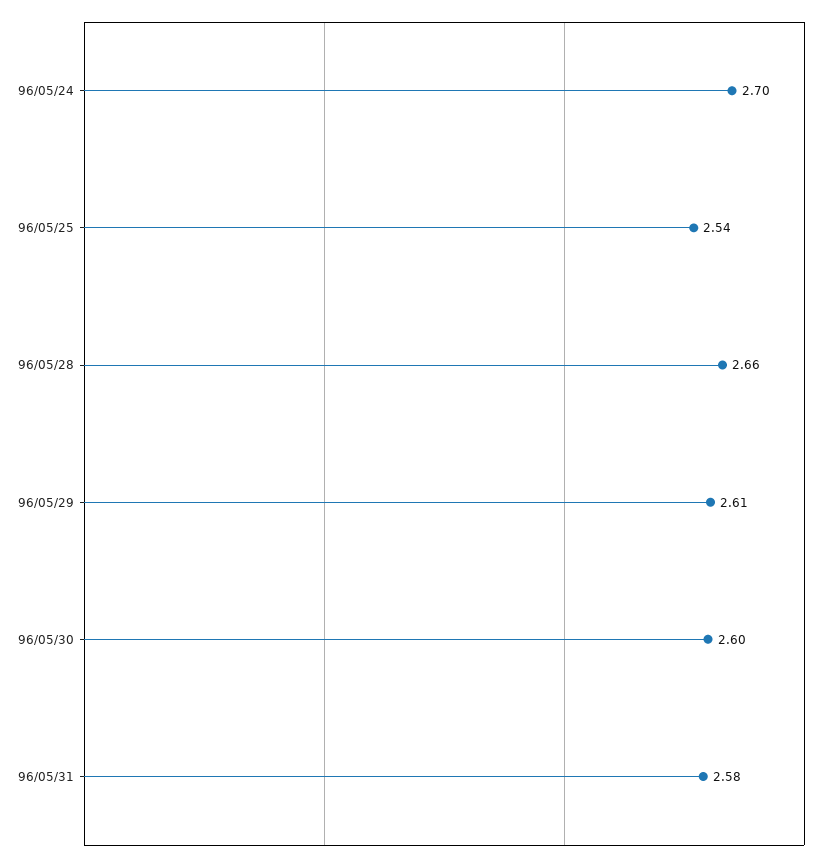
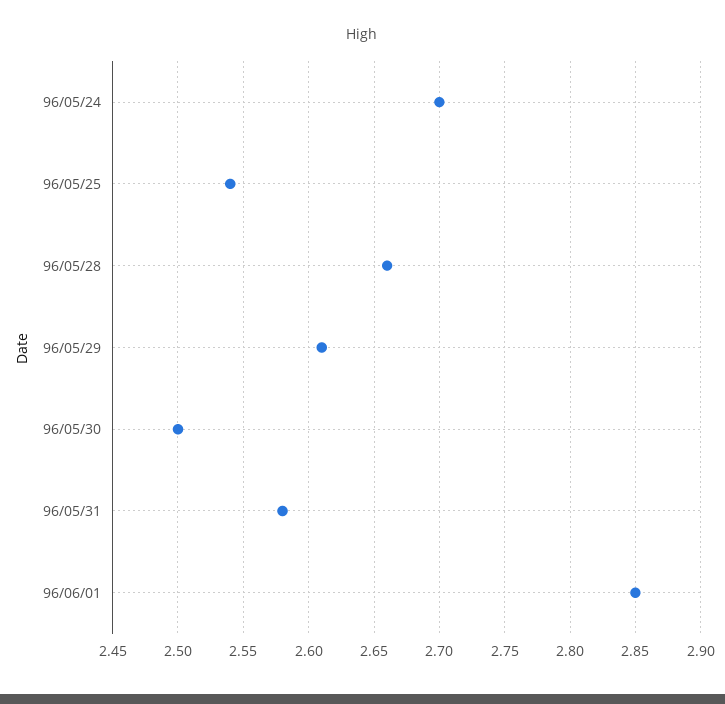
96/05/30: 2.6 -> 2.5
96/06/01: none -> 2.85

